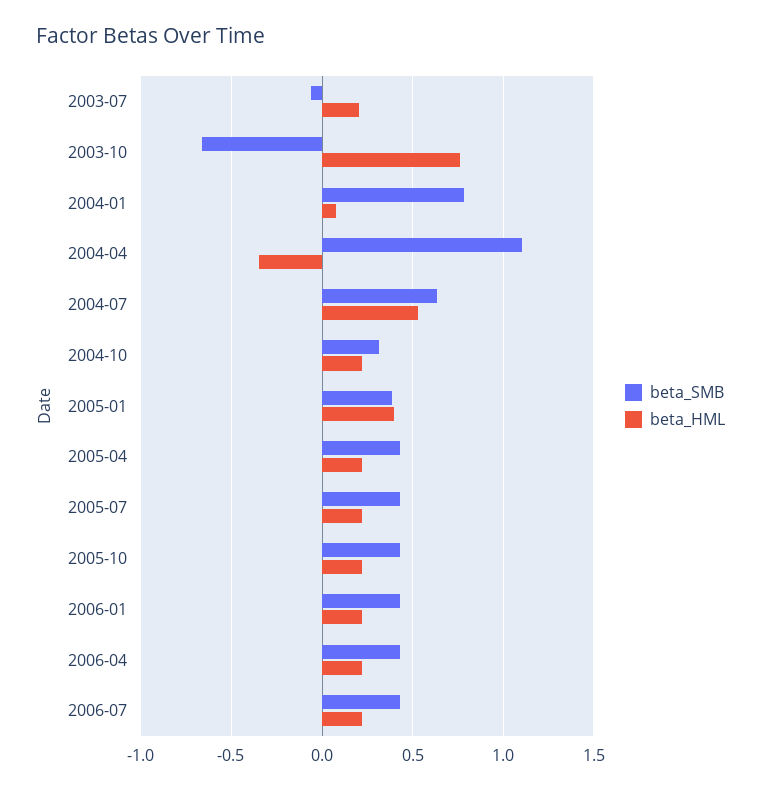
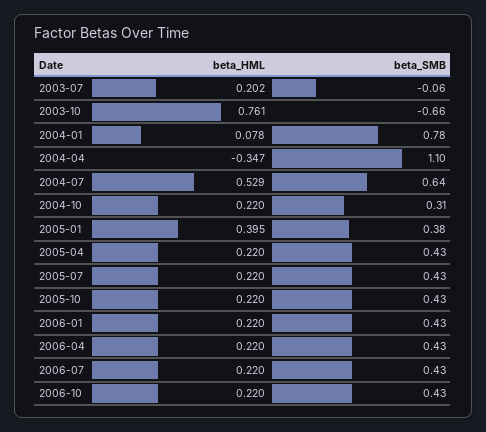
beta_HML, 2006-10: none -> 0.22
beta_SMB, 2006-10: none -> 0.43

